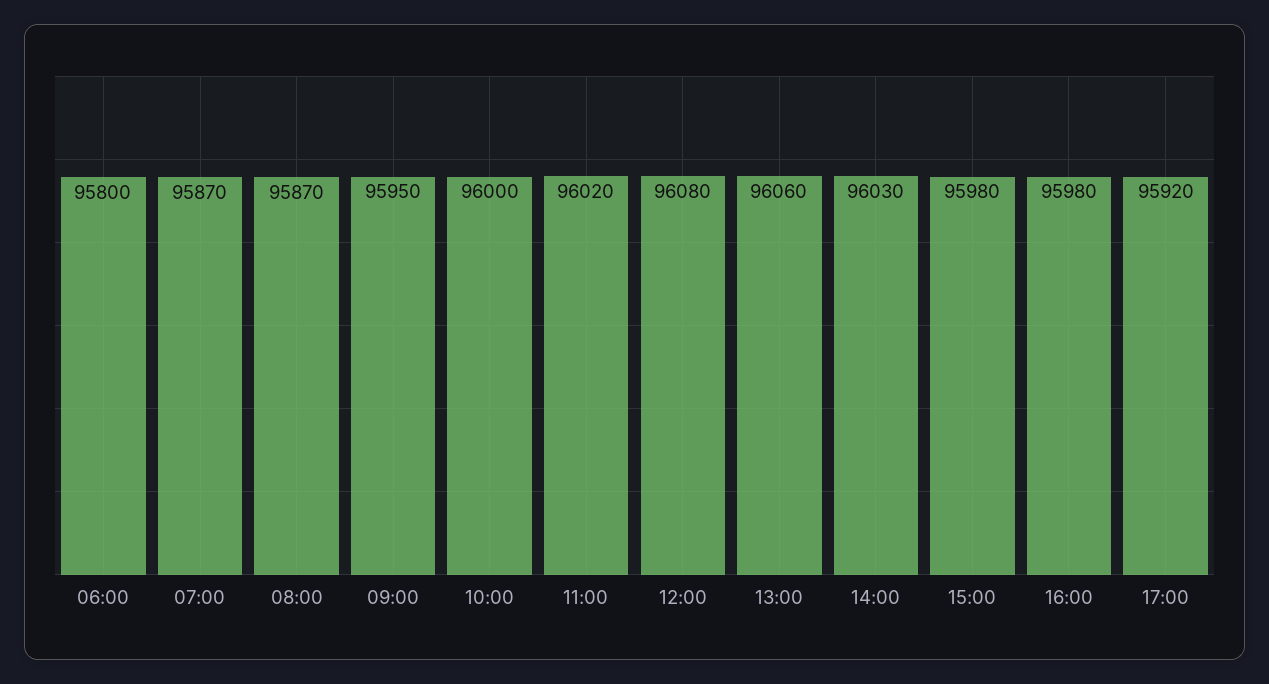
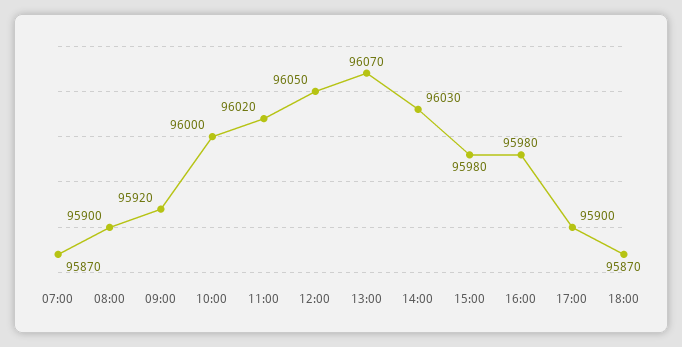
06:00: 95800 -> none
08:00: 95870 -> 95900
09:00: 95950 -> 95920
12:00: 96080 -> 96050
13:00: 96060 -> 96070
17:00: 95920 -> 95900
18:00: none -> 95870

